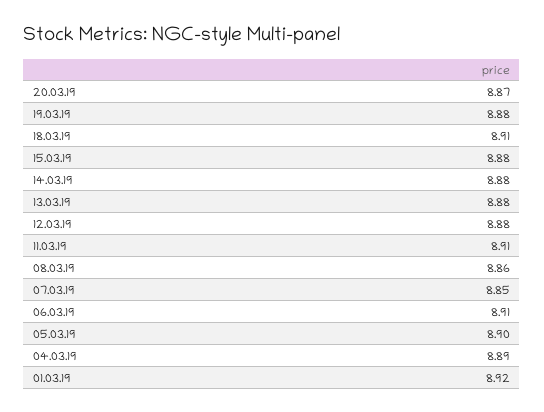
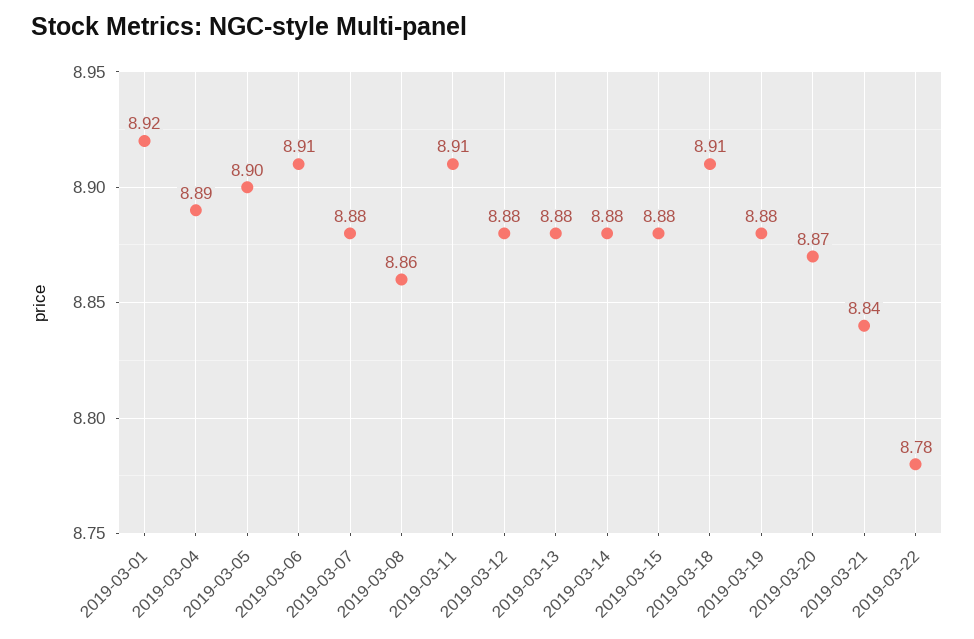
07.03.19: 8.85 -> 8.88
2019-03-21: none -> 8.84
2019-03-22: none -> 8.78

